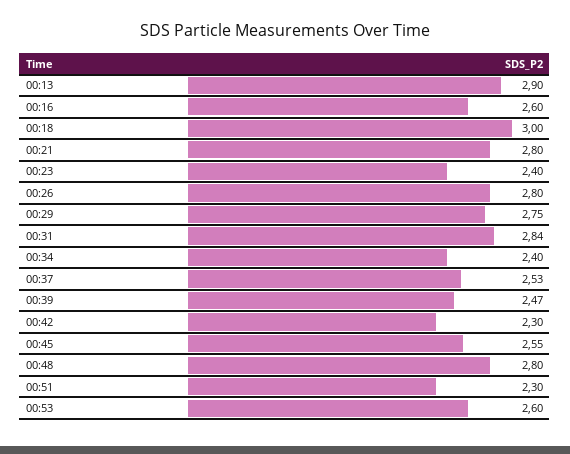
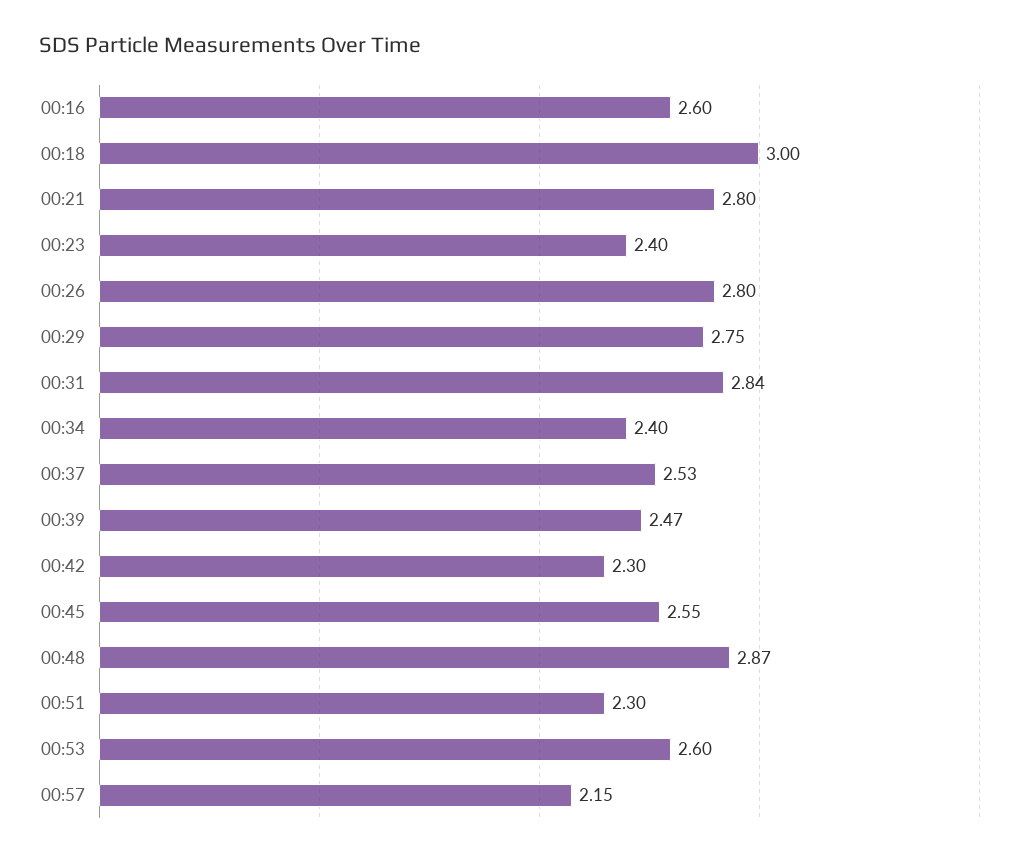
00:13: 2.9 -> none
00:48: 2.8 -> 2.87
00:57: none -> 2.15

